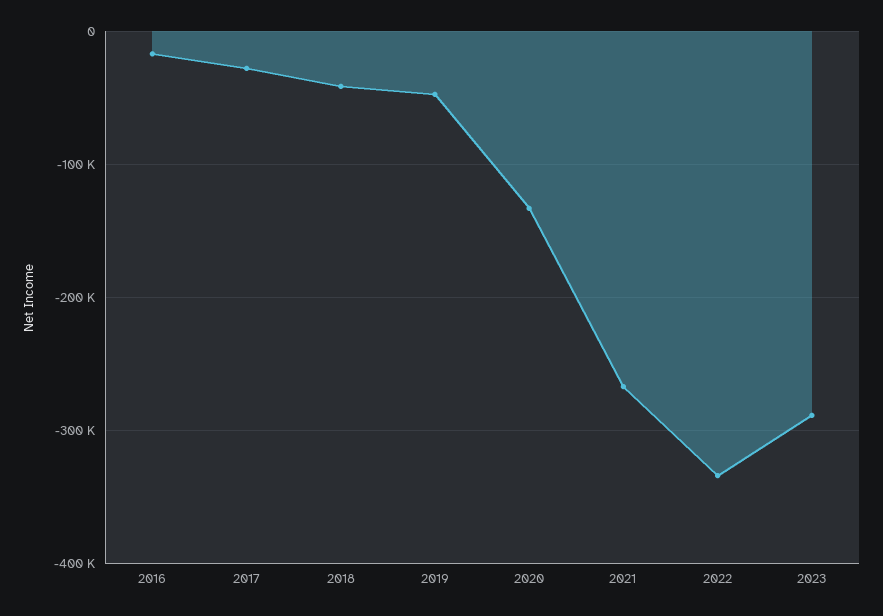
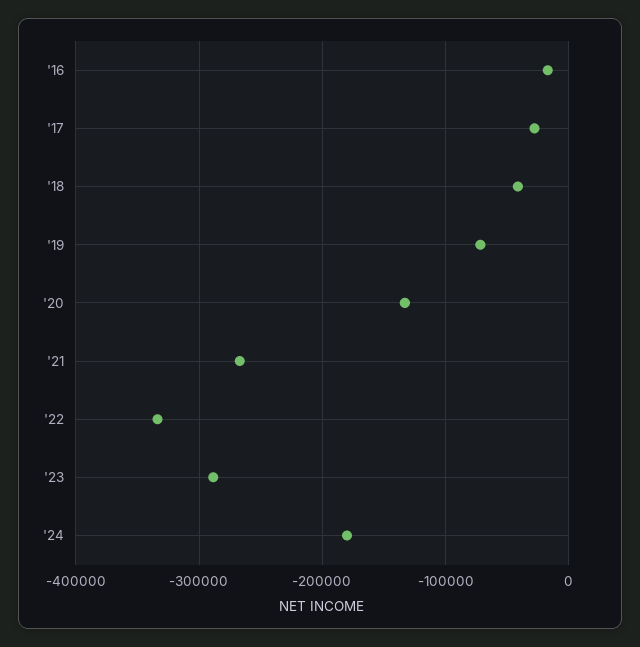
2019: -50000 -> -70000
'24: none -> -180000

